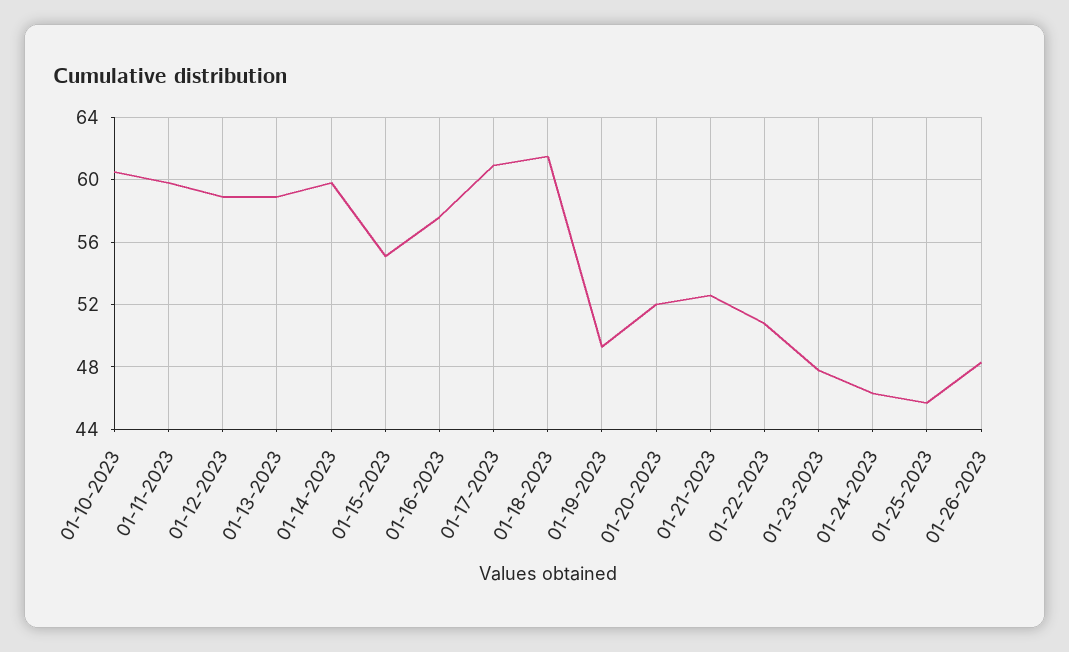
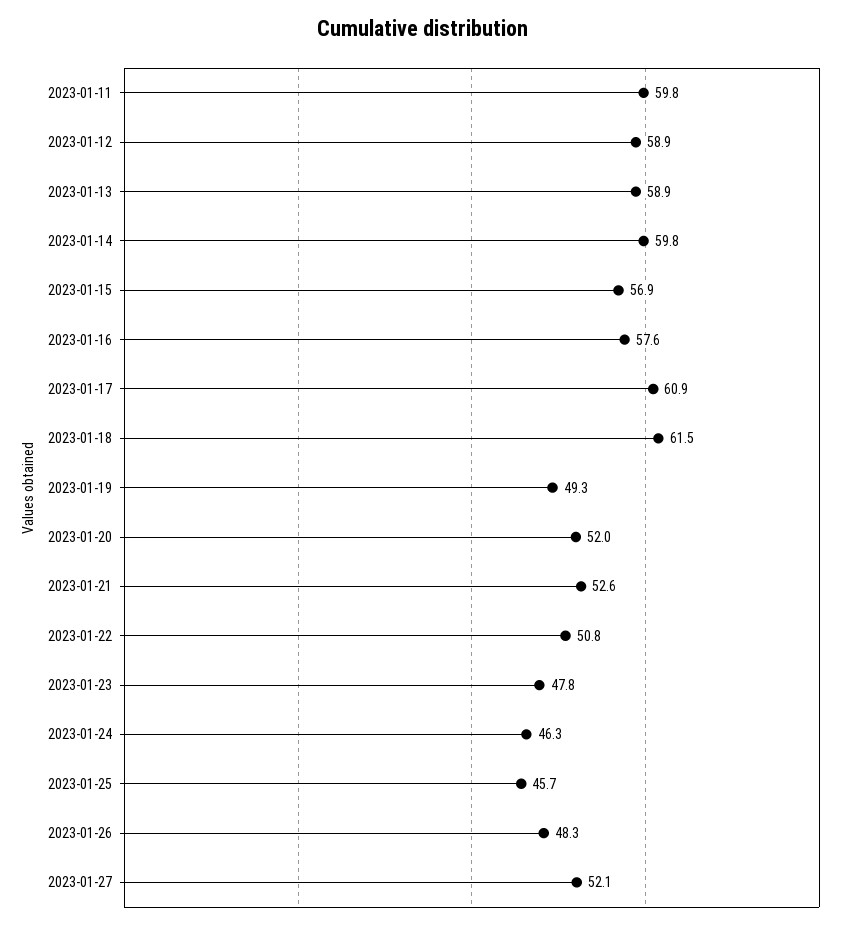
01-10-2023: 60.5 -> none
01-15-2023: 55 -> 56.9
2023-01-27: none -> 52.1

